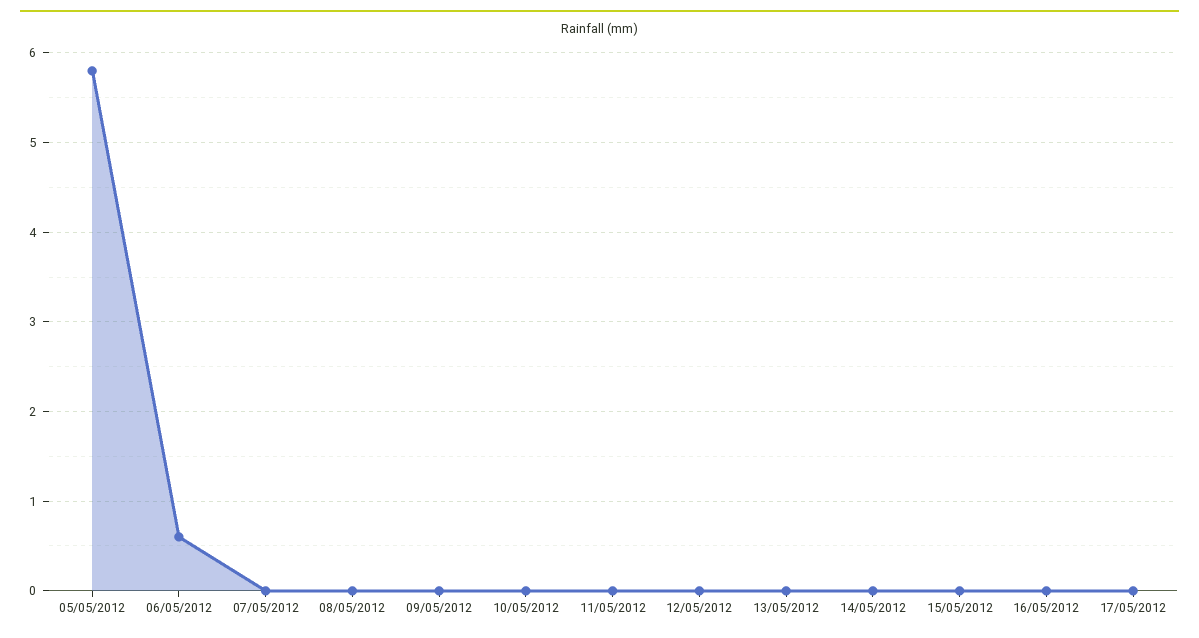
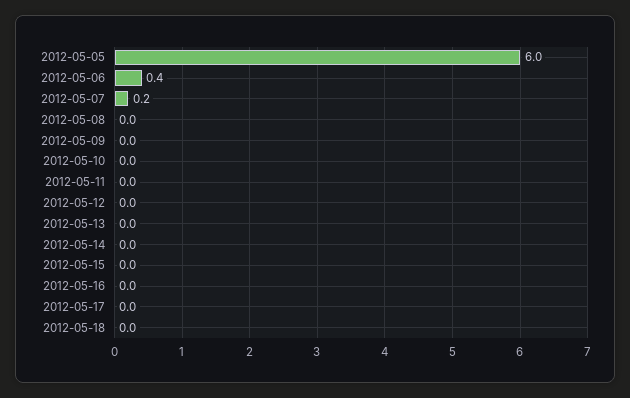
05/05/2012: 5.8 -> 6
06/05/2012: 0.6 -> 0.4
07/05/2012: 0 -> 0.2
2012-05-18: none -> 0

